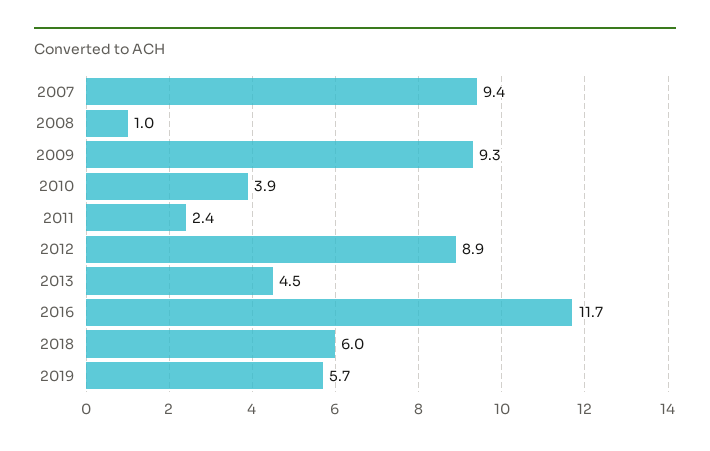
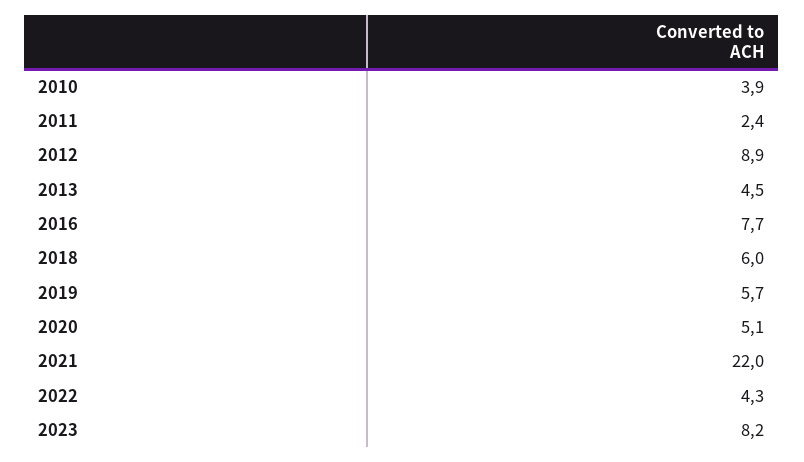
2007: 9.4 -> none
2008: 1 -> none
2009: 9.3 -> none
2016: 11.7 -> 7.7
2020: none -> 5.1
2021: none -> 22
2022: none -> 4.3
2023: none -> 8.2

